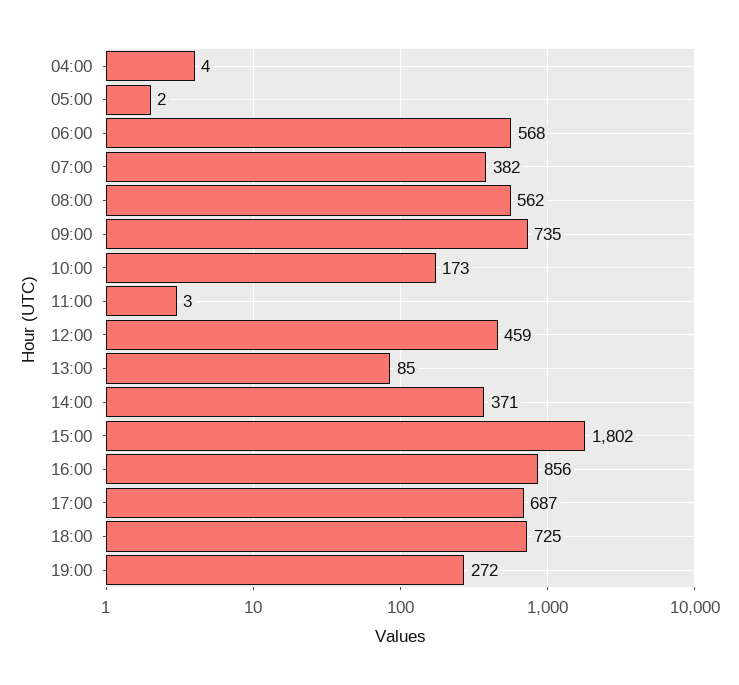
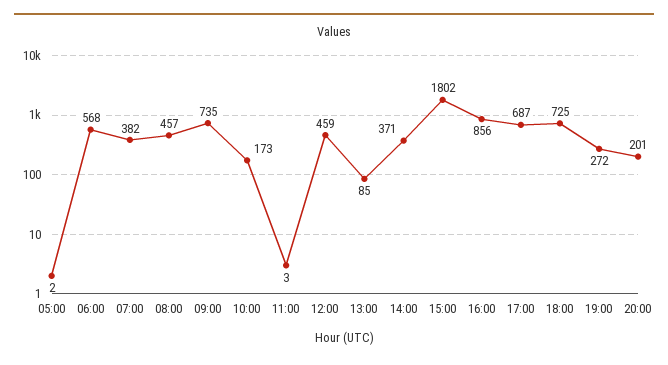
04:00: 4 -> none
08:00: 562 -> 457
20:00: none -> 201

